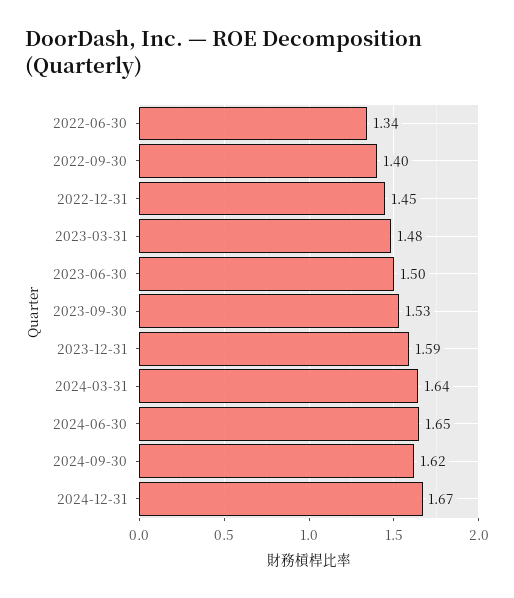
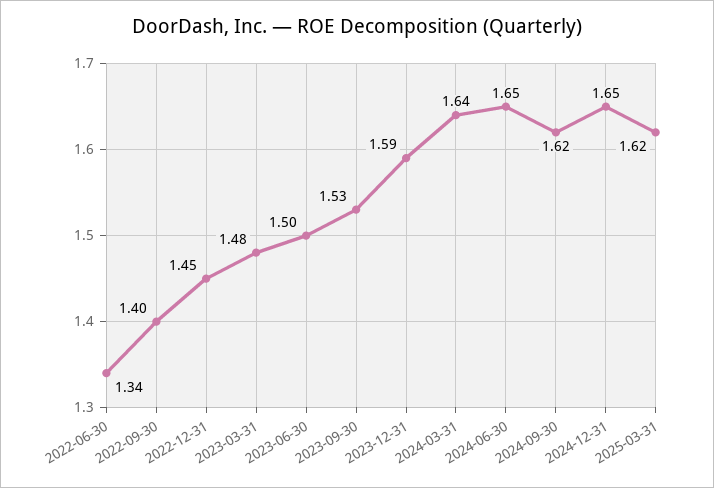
2024-12-31: 1.67 -> 1.65
2025-03-31: none -> 1.62

